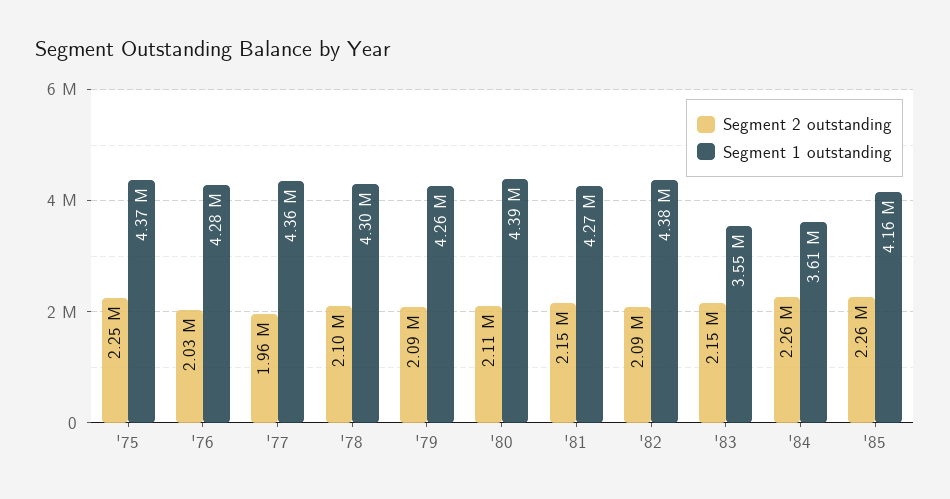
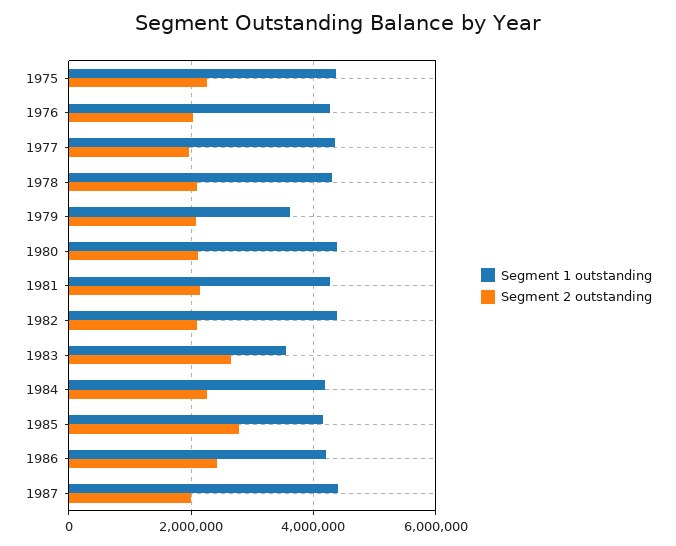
Segment 1 outstanding, '79: 4260000 -> 3600000
Segment 2 outstanding, '83: 2150000 -> 2600000
Segment 1 outstanding, '84: 3610000 -> 4200000
Segment 2 outstanding, '85: 2260000 -> 2800000
Segment 1 outstanding, 1986: none -> 4200000
Segment 2 outstanding, 1986: none -> 2400000
Segment 1 outstanding, 1987: none -> 4400000
Segment 2 outstanding, 1987: none -> 2000000

